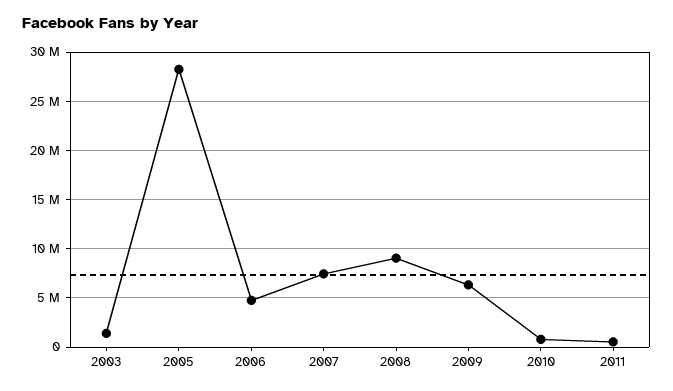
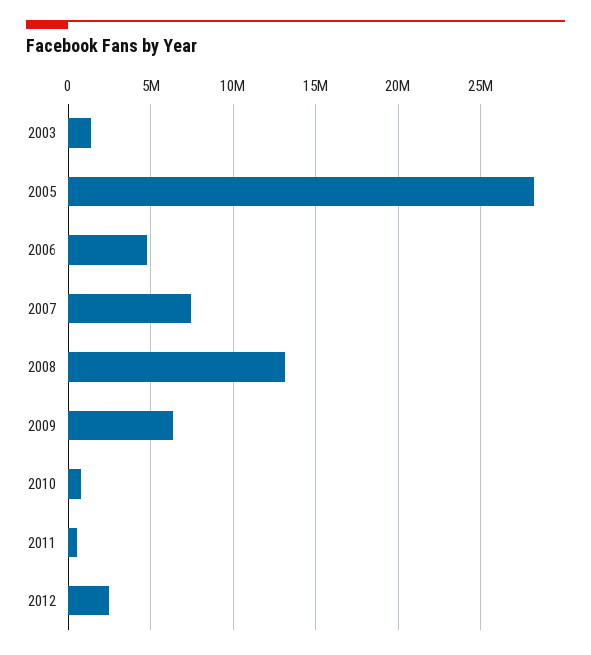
2008: 9000000 -> 13000000
2012: none -> 2500000

